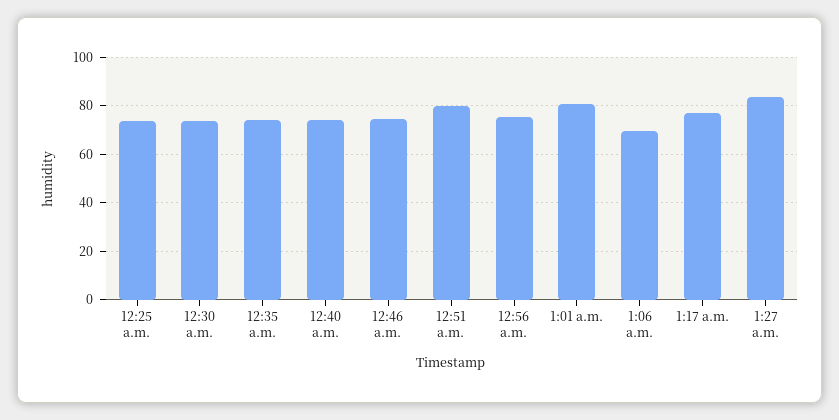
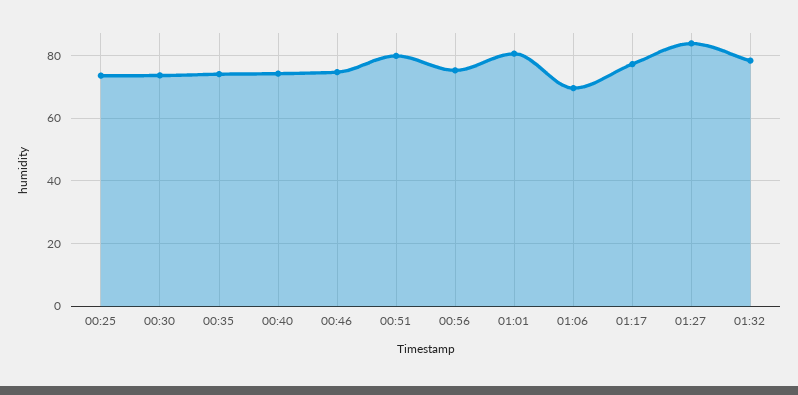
01:32: none -> 78

